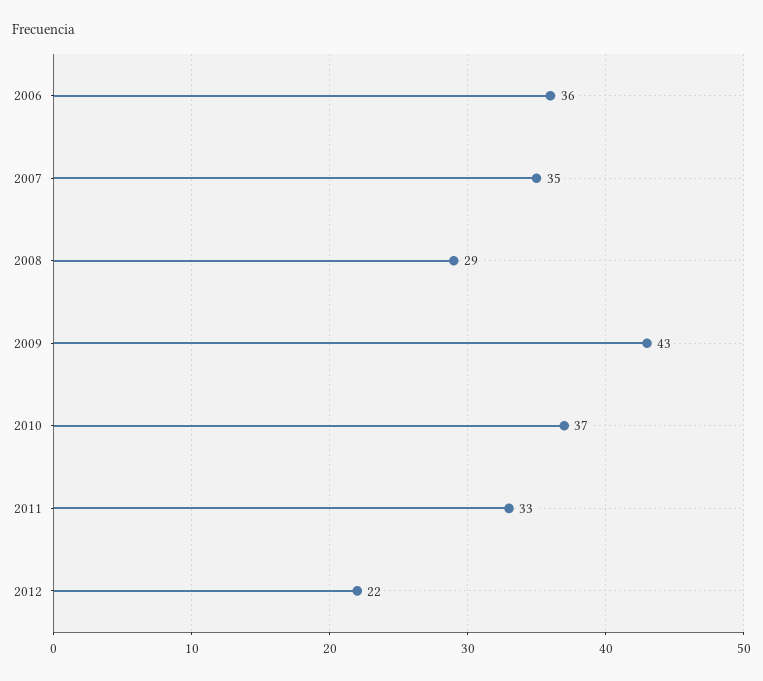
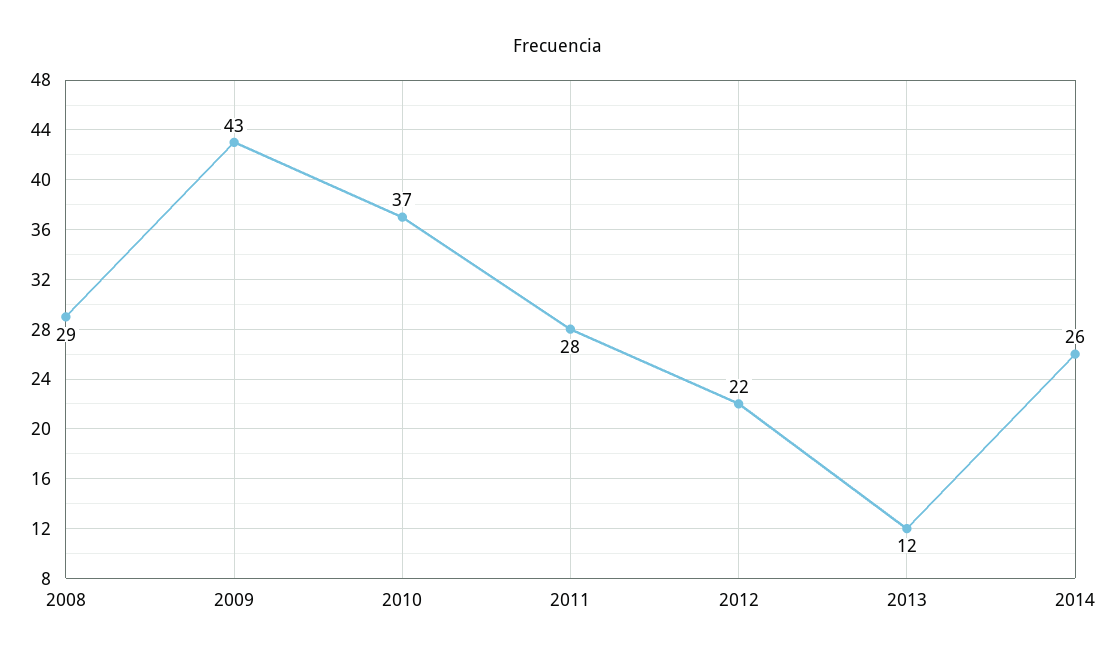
2006: 36 -> none
2007: 35 -> none
2011: 33 -> 28
2013: none -> 12
2014: none -> 26

